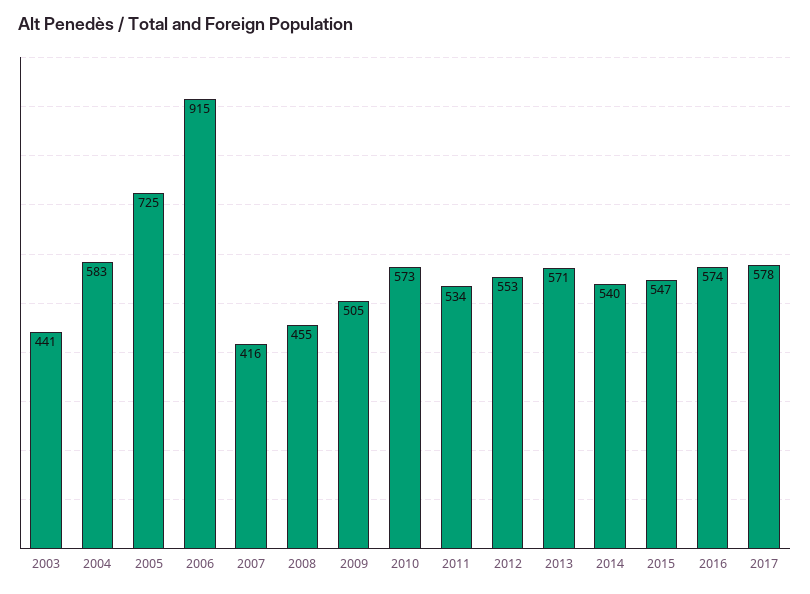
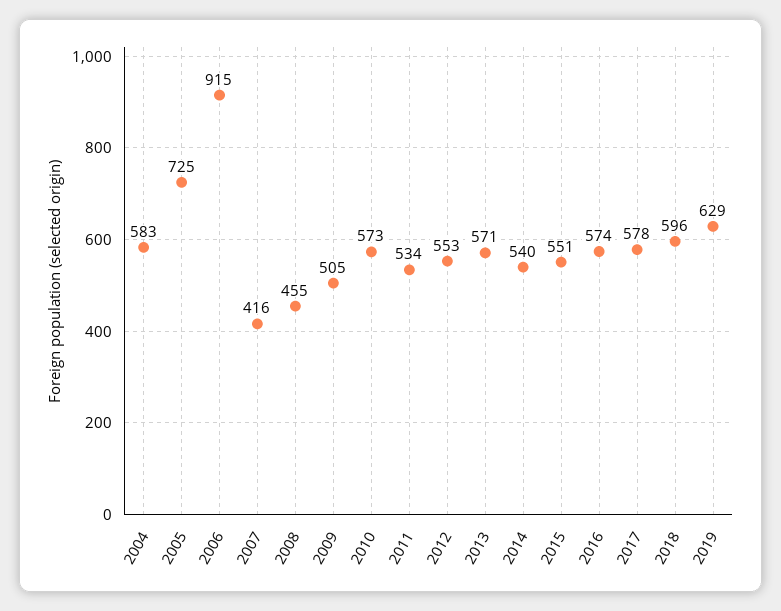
2003: 441 -> none
2015: 547 -> 551
2018: none -> 596
2019: none -> 629

